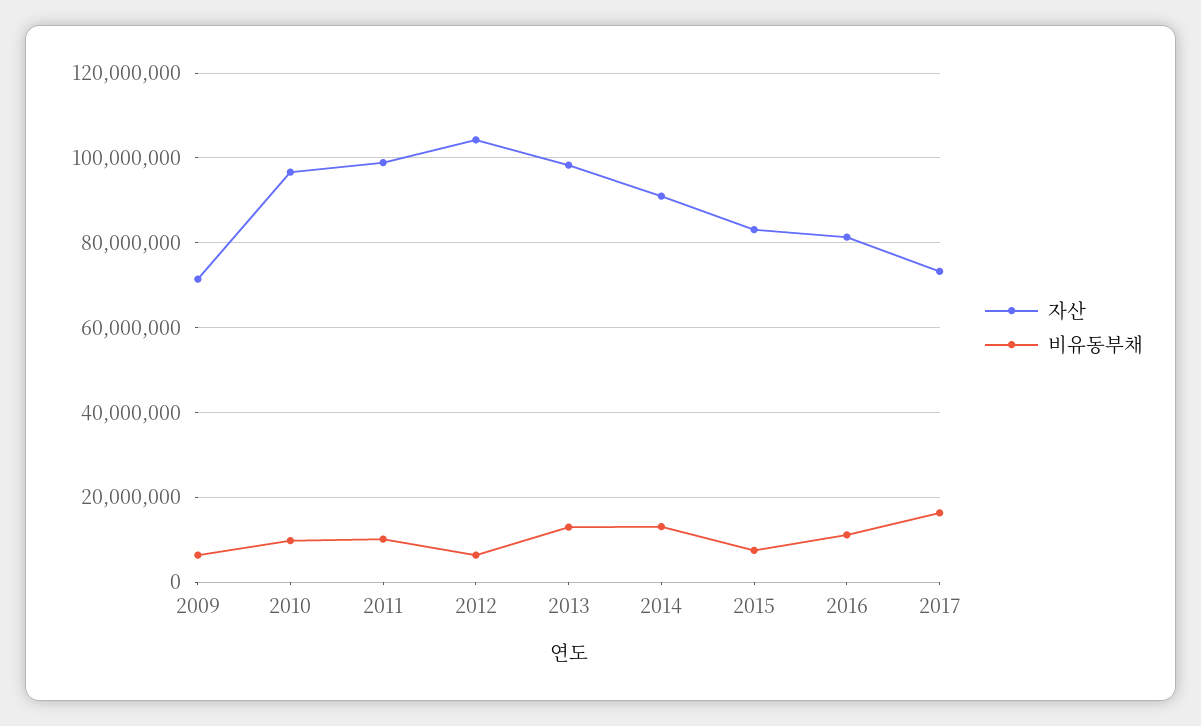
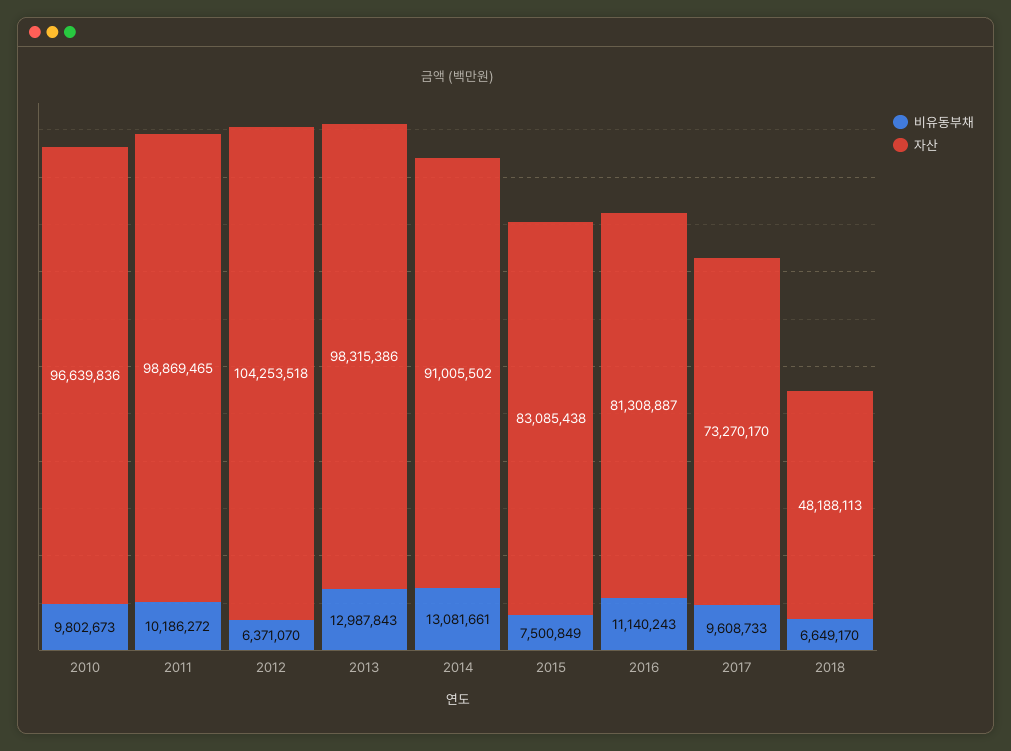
자산, 2009: 72000000 -> none
비유동부채, 2009: 6000000 -> none
비유동부채, 2017: 16000000 -> 9608733
비유동부채, 2018: none -> 6649170
자산, 2018: none -> 48188113

